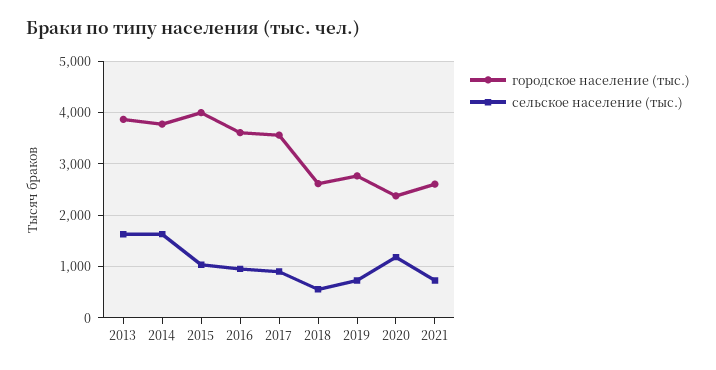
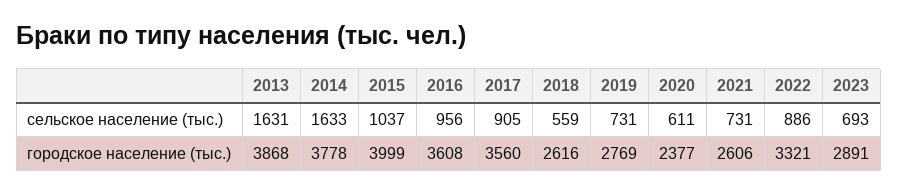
сельское население (тыс.), 2020: 1200 -> 611
сельское население (тыс.), 2022: none -> 886
сельское население (тыс.), 2023: none -> 693
городское население (тыс.), 2022: none -> 3321
городское население (тыс.), 2023: none -> 2891

